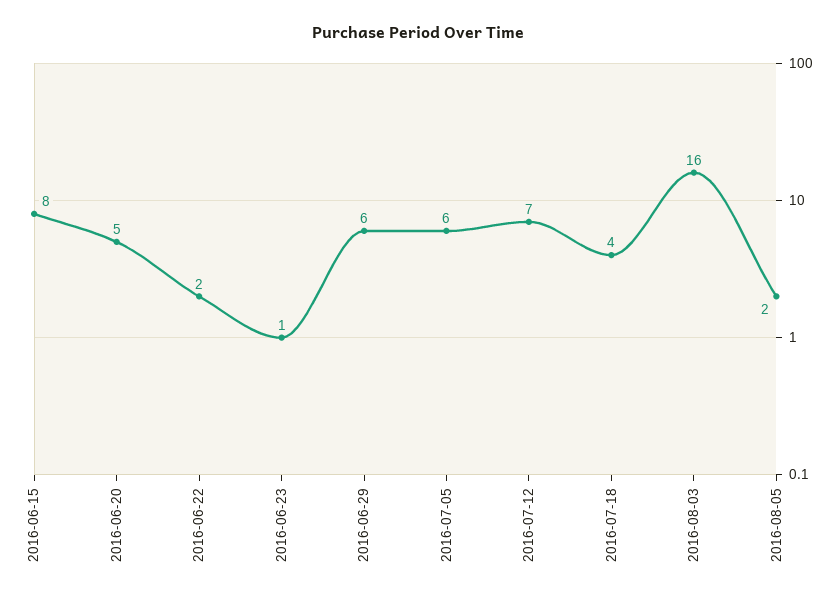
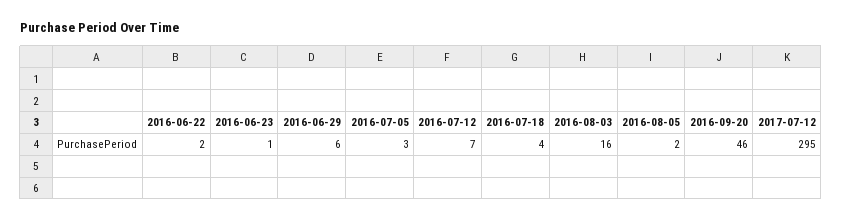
2016-06-15: 8 -> none
2016-06-20: 5 -> none
2016-07-05: 6 -> 3
2016-09-20: none -> 46
2017-07-12: none -> 295

